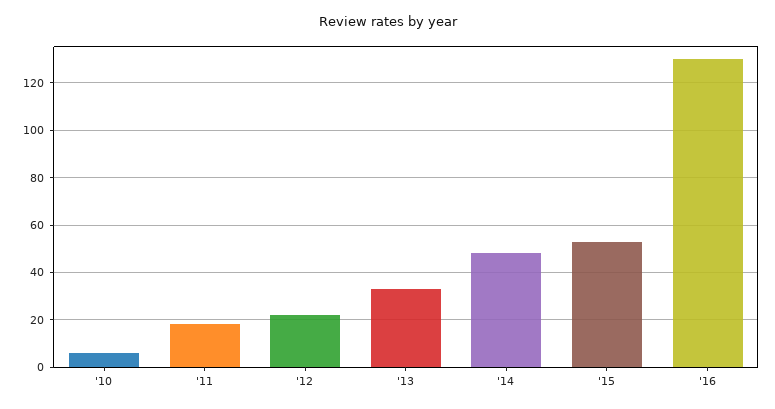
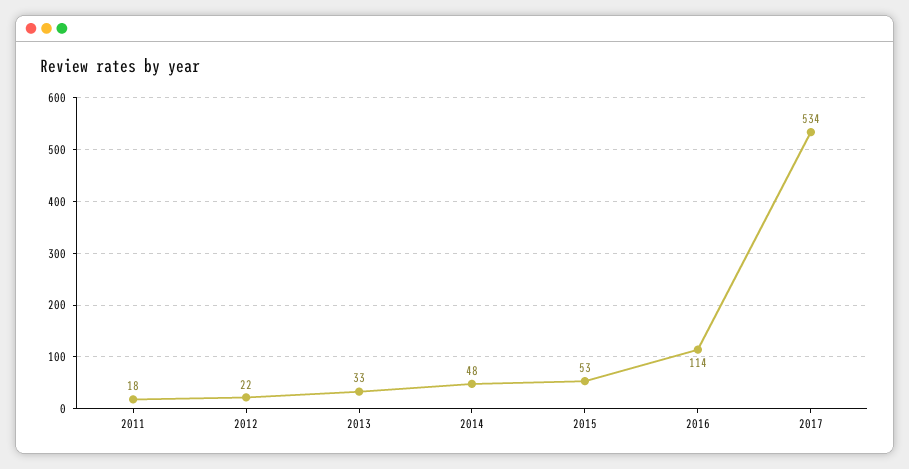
'10: 5 -> none
'16: 130 -> 114
2017: none -> 534

